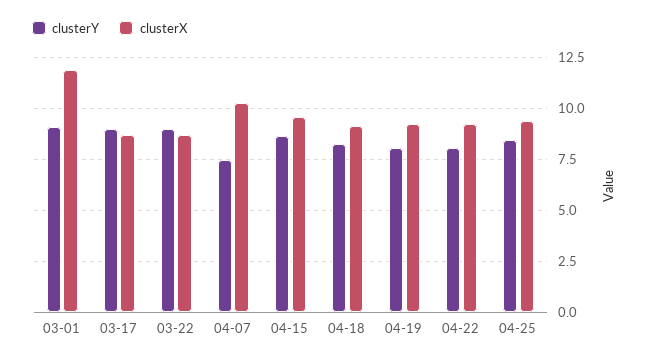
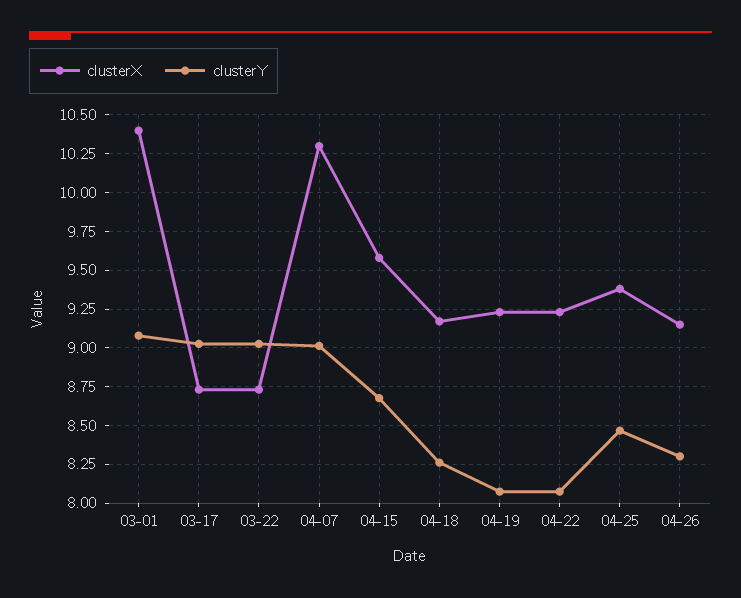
clusterX, 03-01: 12 -> 10.4
clusterY, 04-07: 7.5 -> 9
clusterX, 04-26: none -> 9.15
clusterY, 04-26: none -> 8.3

